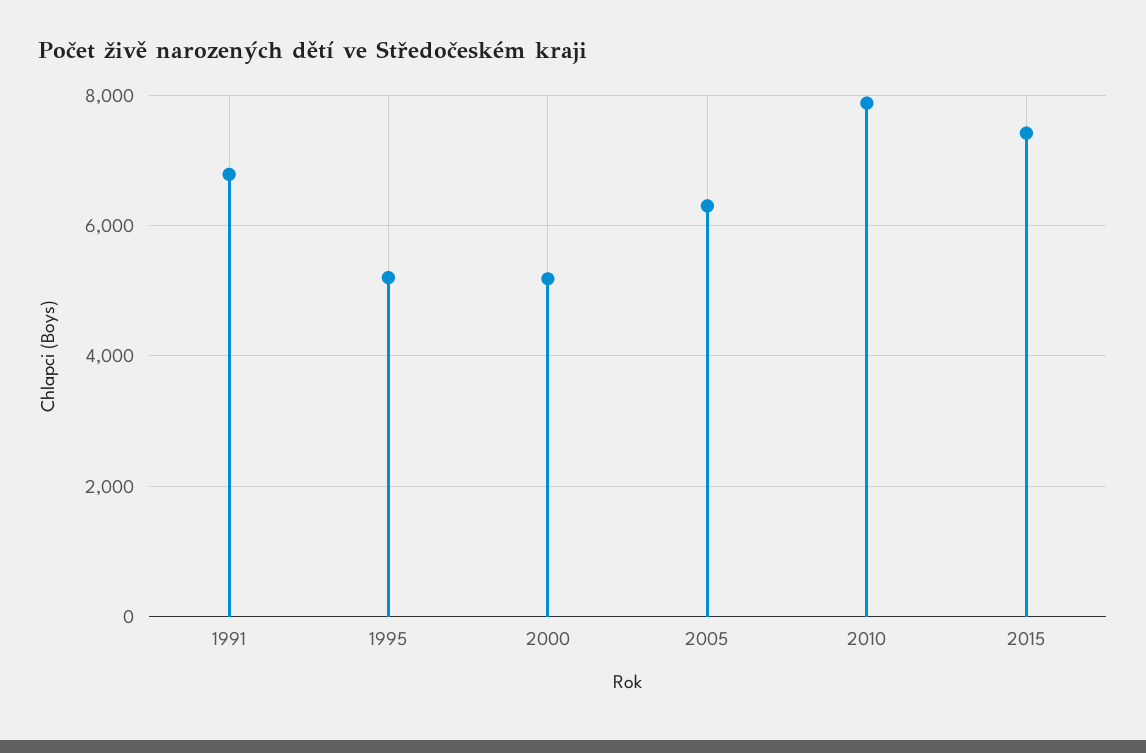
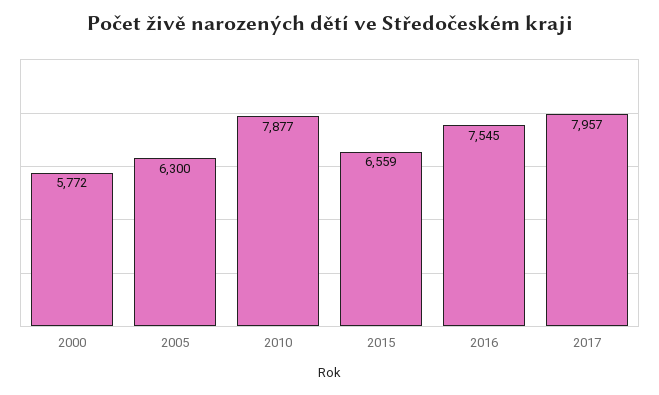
1991: 6800 -> none
1995: 5200 -> none
2000: 5200 -> 5772
2015: 7400 -> 6559
2016: none -> 7545
2017: none -> 7957

